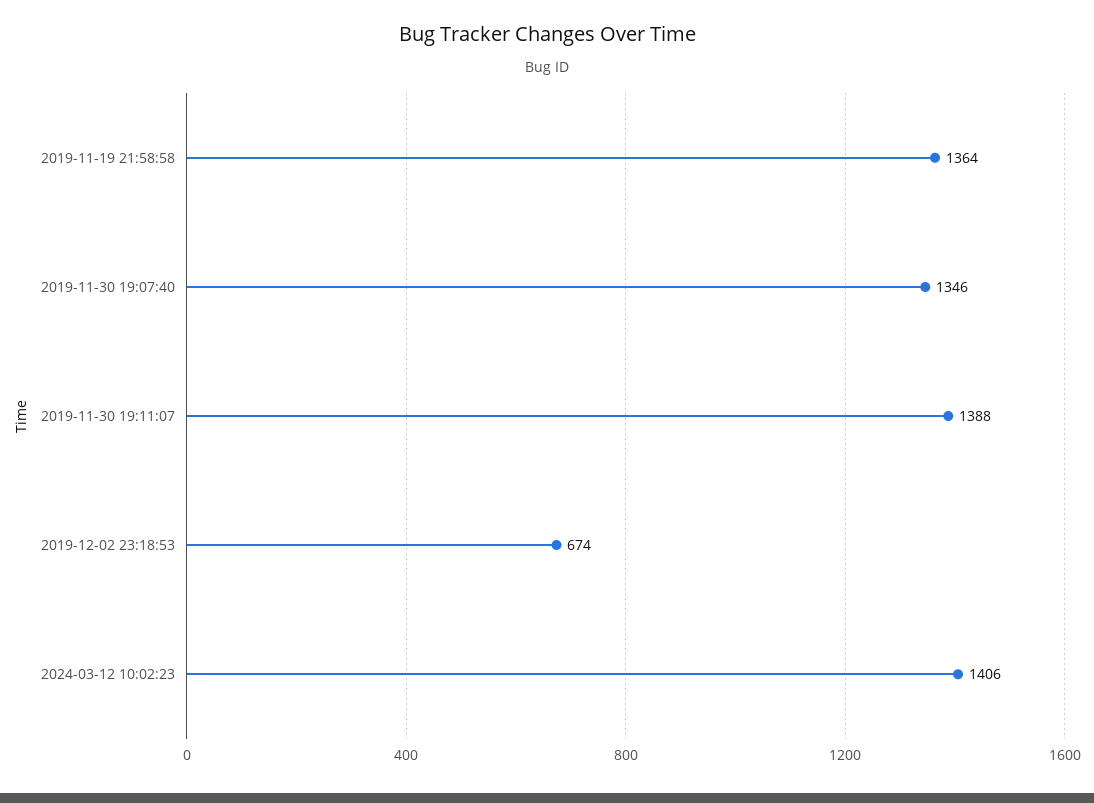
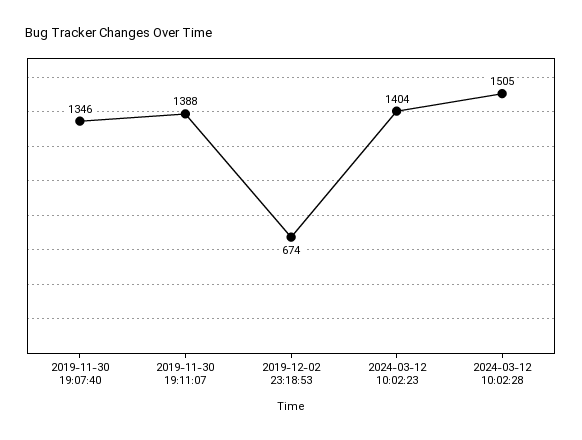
2019-11-19 21:58:58: 1364 -> none
2024-03-12 10:02:23: 1406 -> 1404
2024-03-12 10:02:28: none -> 1505

